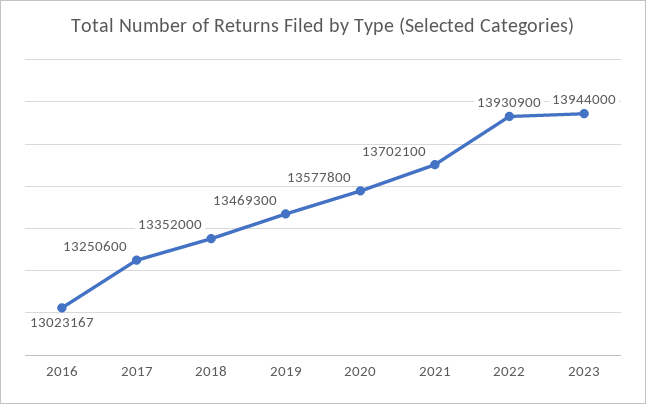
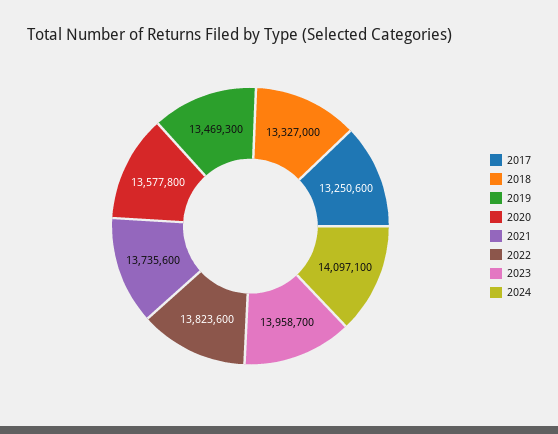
2016: 13023167 -> none
2018: 13352000 -> 13327000
2021: 13702100 -> 13735600
2022: 13930900 -> 13823600
2023: 13944000 -> 13958700
2024: none -> 14097100

